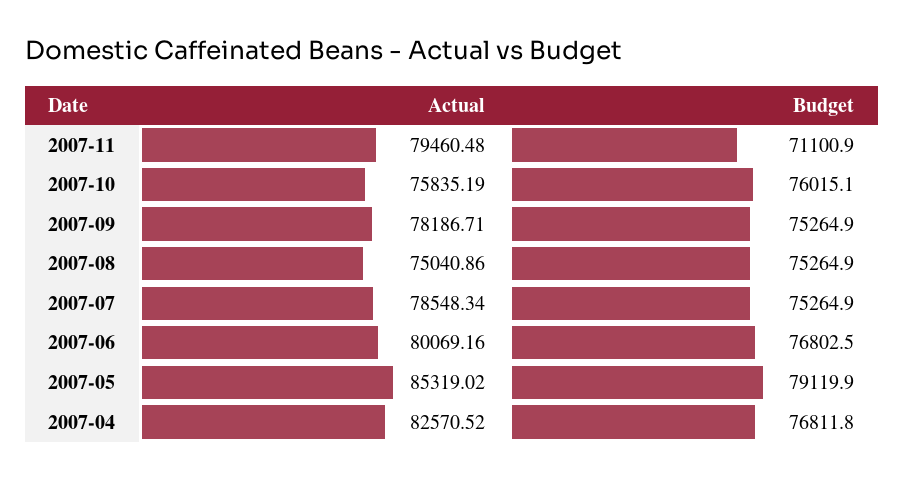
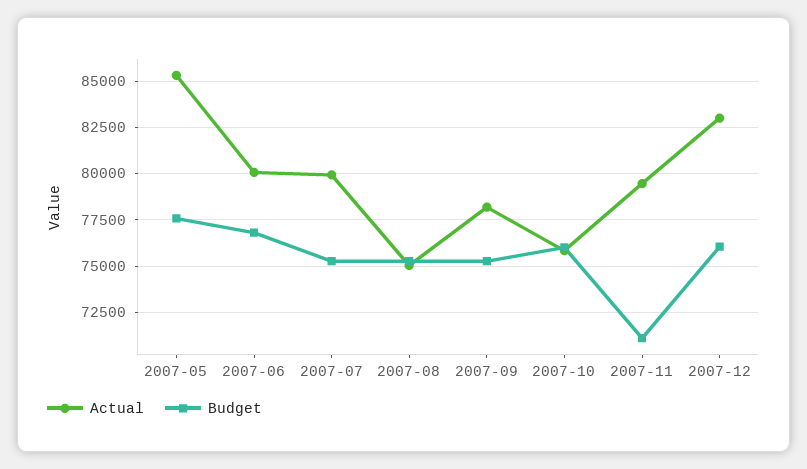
Actual, 2007-07: 78548.34 -> 80000
Budget, 2007-05: 79119.9 -> 77500
Actual, 2007-04: 82570.52 -> none
Budget, 2007-04: 76811.8 -> none
Actual, 2007-12: none -> 83000
Budget, 2007-12: none -> 76000

